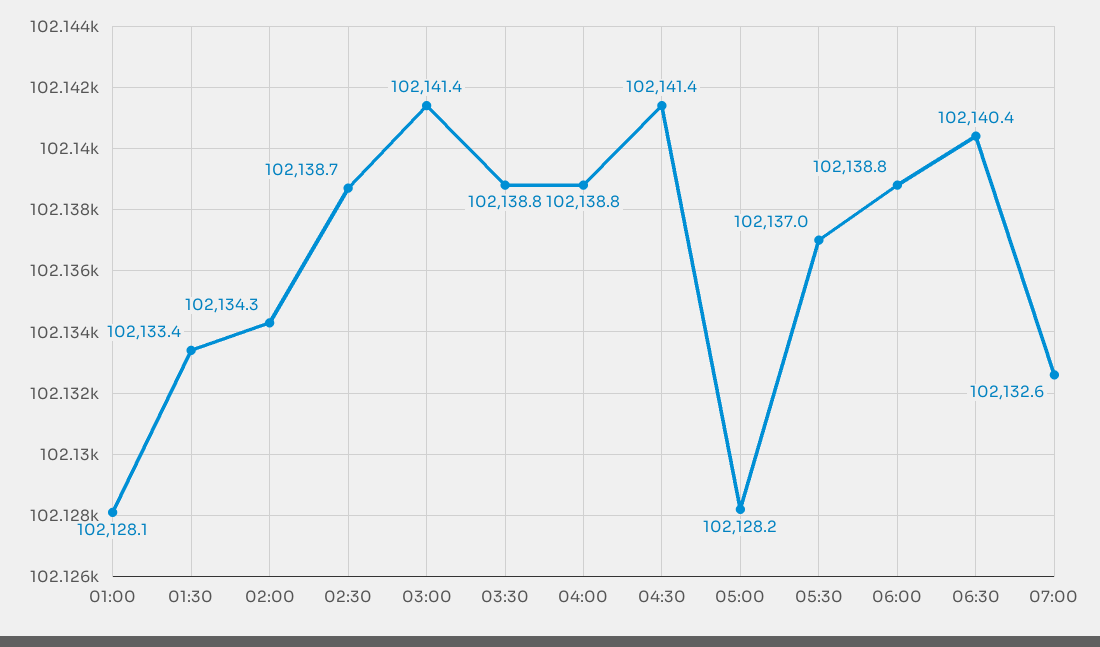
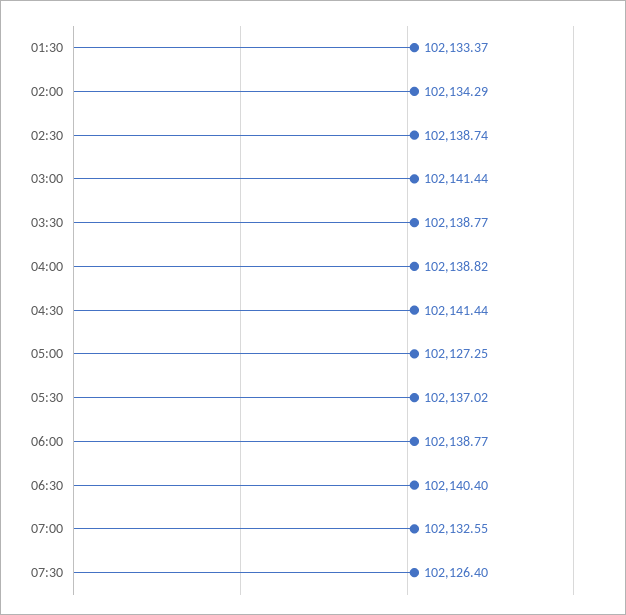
01:00: 102128.1 -> none
05:00: 102128.2 -> 102127.25
07:30: none -> 102126.4

